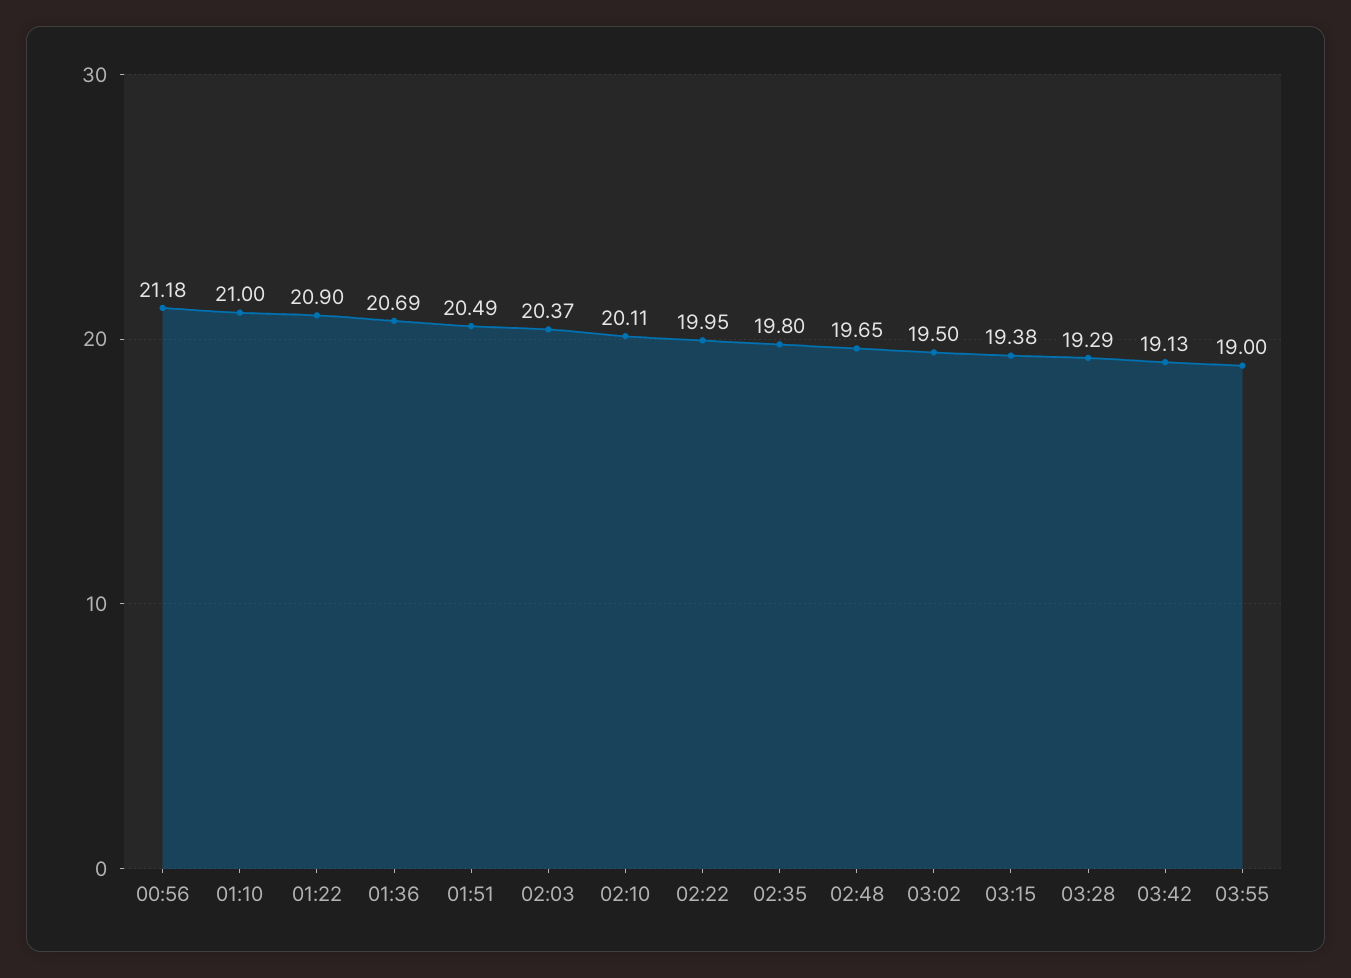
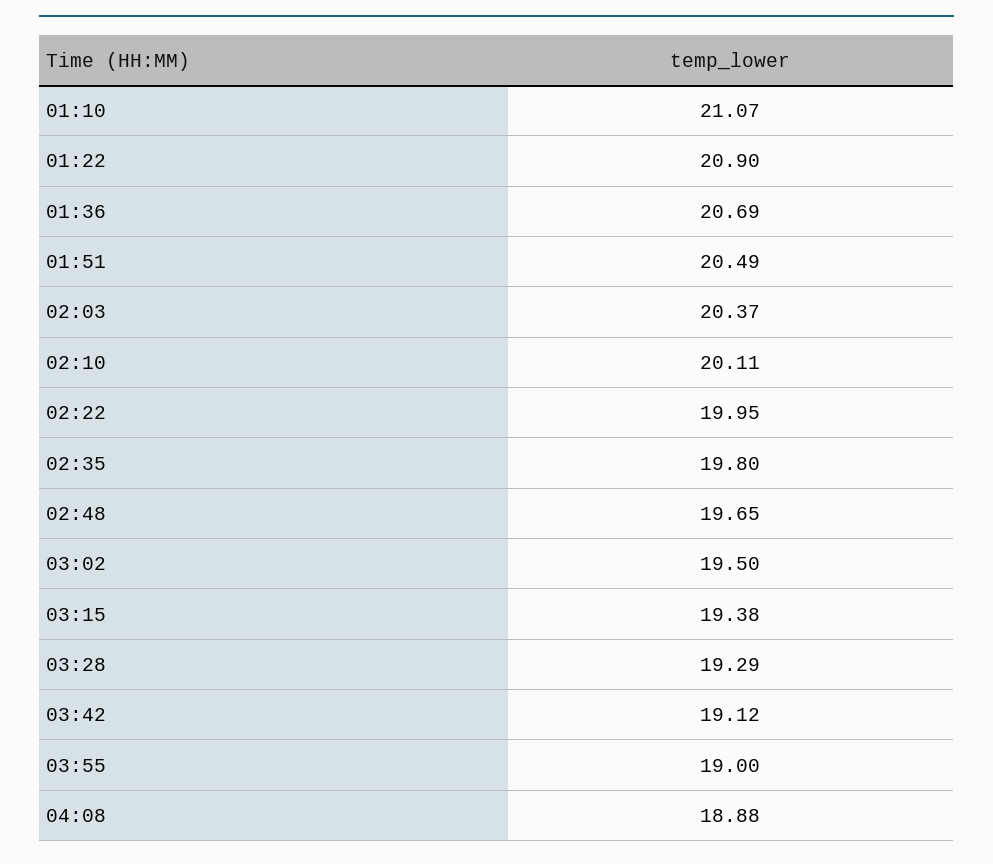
00:56: 21.18 -> none
01:10: 21 -> 21.07
03:42: 19.13 -> 19.12
04:08: none -> 18.88

